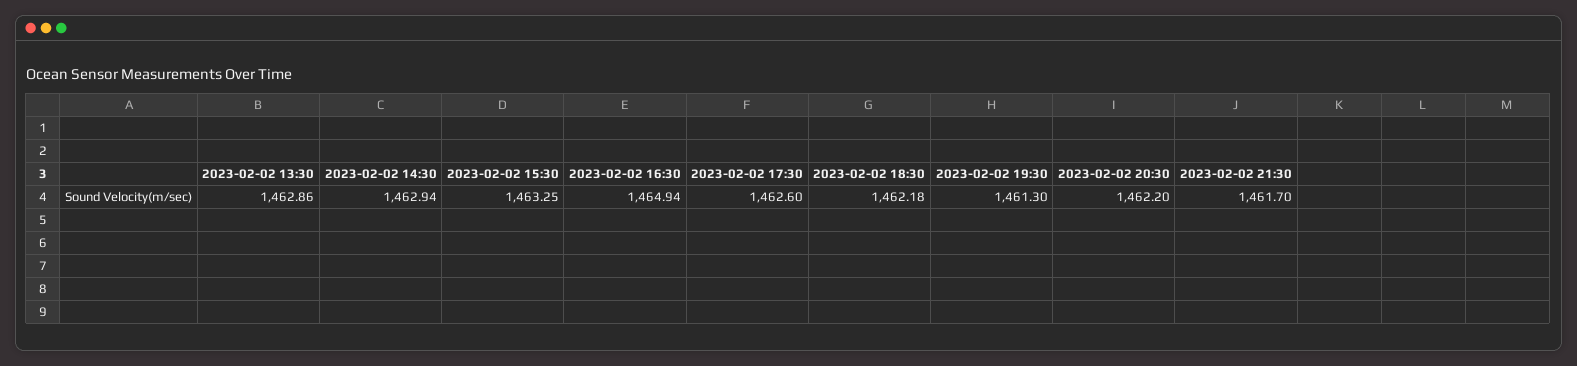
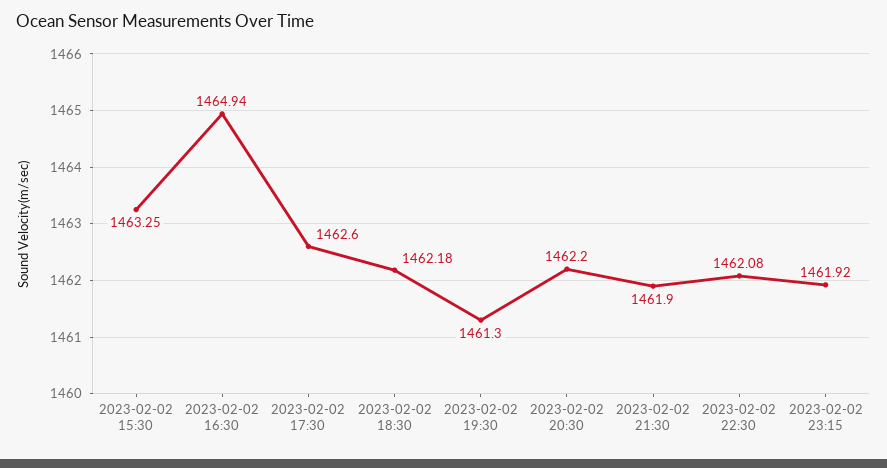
2023-02-02 13:30: 1462.86 -> none
2023-02-02 14:30: 1462.94 -> none
2023-02-02 21:30: 1461.7 -> 1461.9
2023-02-02 22:30: none -> 1462.08
2023-02-02 23:15: none -> 1461.92

